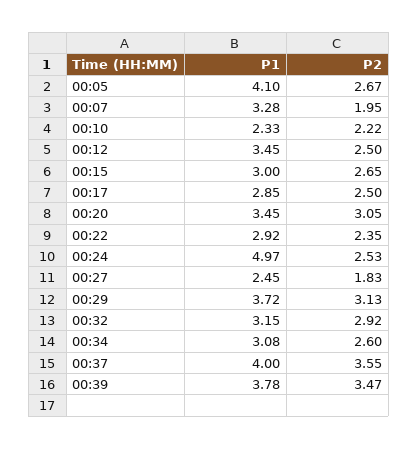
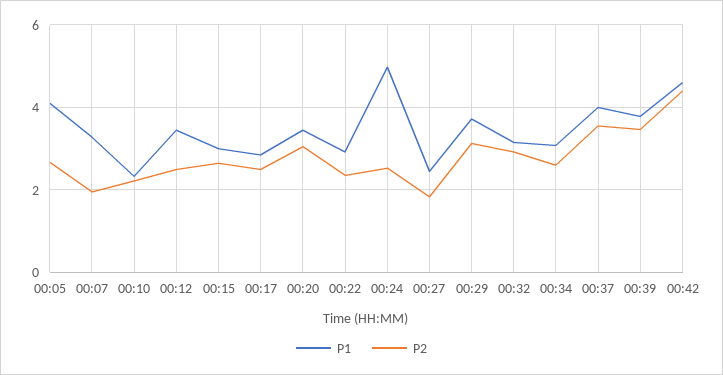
P1, 00:42: none -> 4.6
P2, 00:42: none -> 4.4

